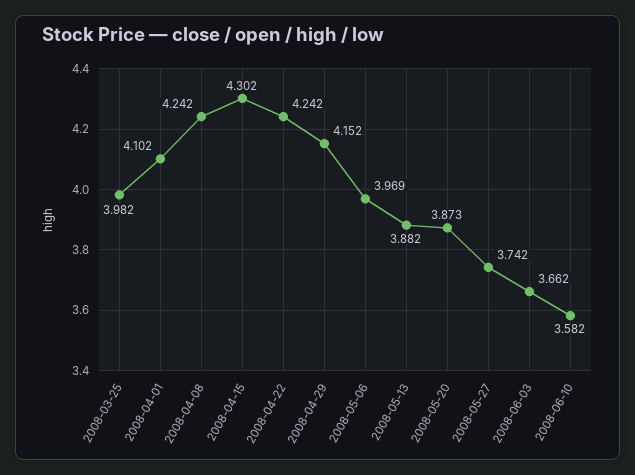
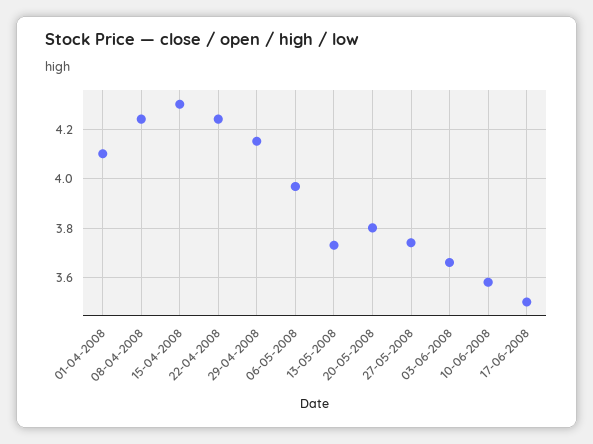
2008-03-25: 3.982 -> none
2008-05-13: 3.882 -> 3.725
2008-05-20: 3.873 -> 3.8
17-06-2008: none -> 3.5

